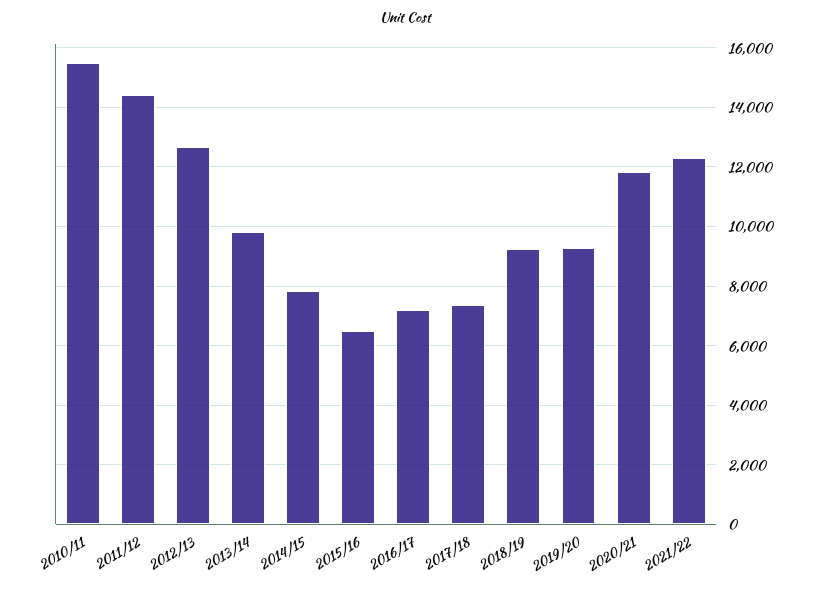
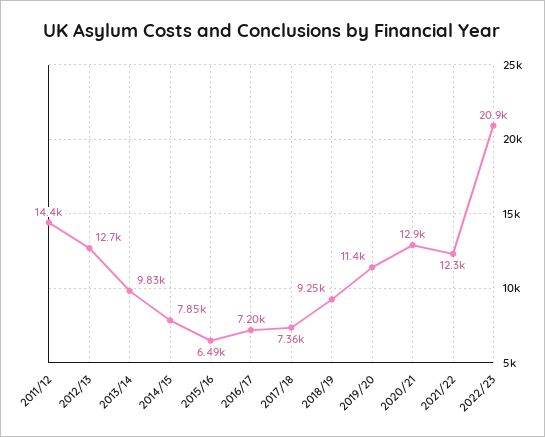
2010/11: 15500 -> none
2019/20: 9250 -> 11400
2020/21: 11750 -> 12900
2022/23: none -> 20900

